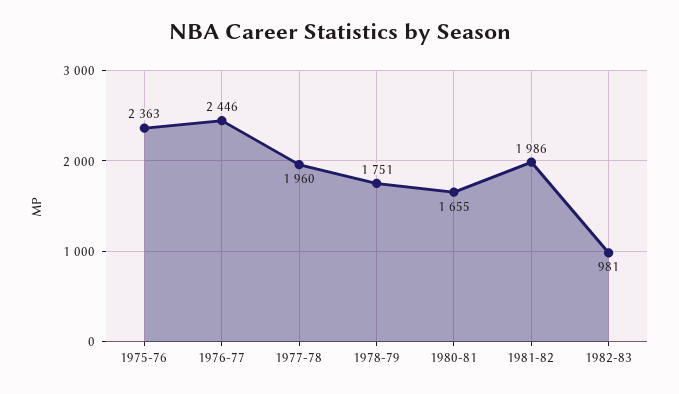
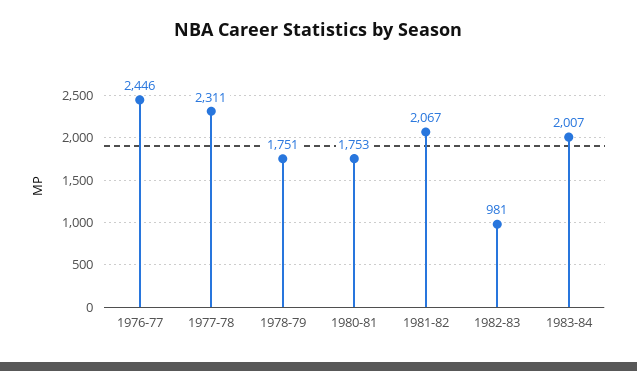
1975-76: 2363 -> none
1977-78: 1960 -> 2311
1980-81: 1655 -> 1753
1981-82: 1986 -> 2067
1983-84: none -> 2007

